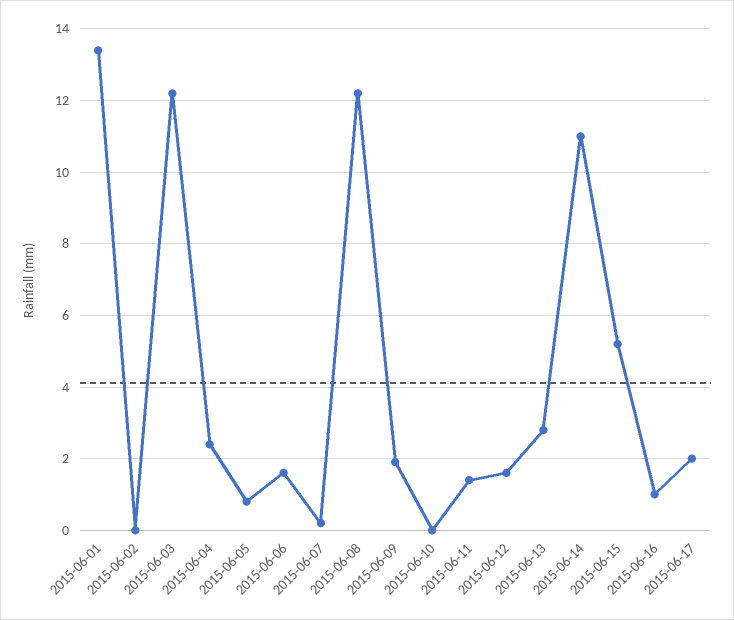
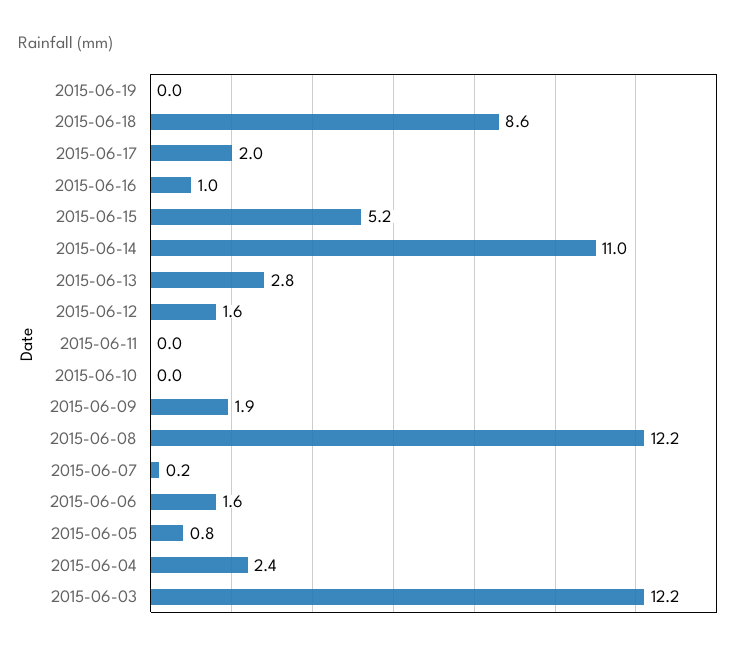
2015-06-01: 13.5 -> none
2015-06-02: 0 -> none
2015-06-11: 1.5 -> 0
2015-06-19: none -> 0
2015-06-18: none -> 8.6

